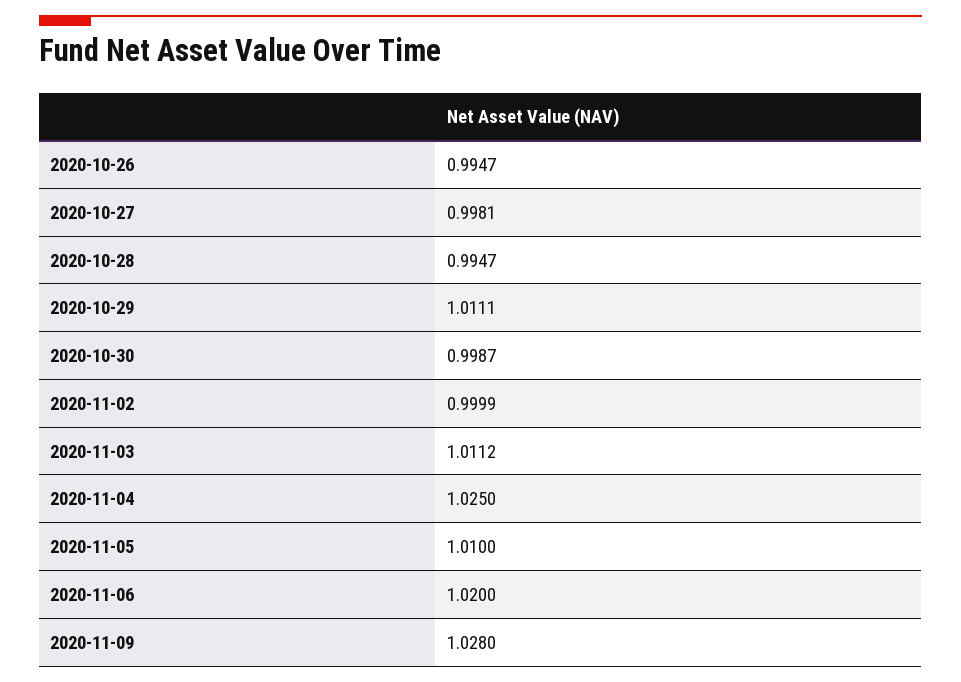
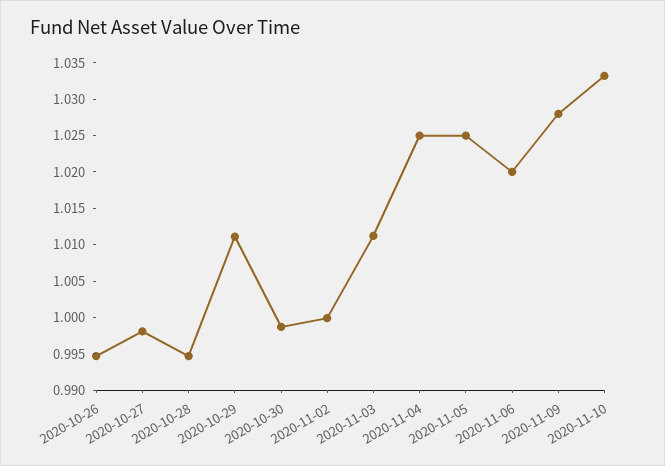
2020-11-05: 1.01 -> 1.025
2020-11-10: none -> 1.0325

